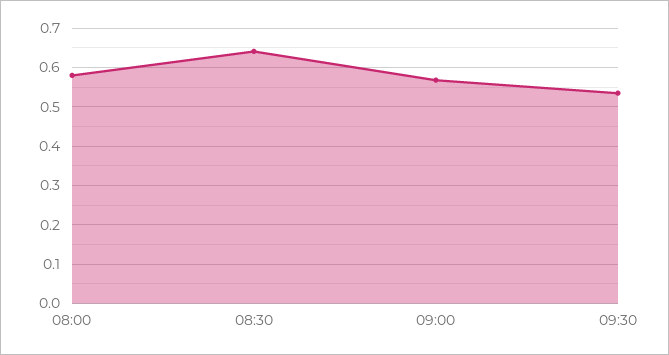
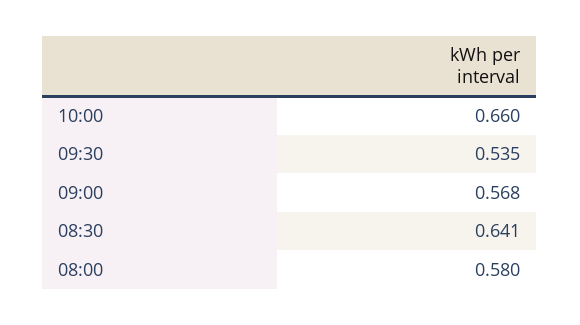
10:00: none -> 0.66

